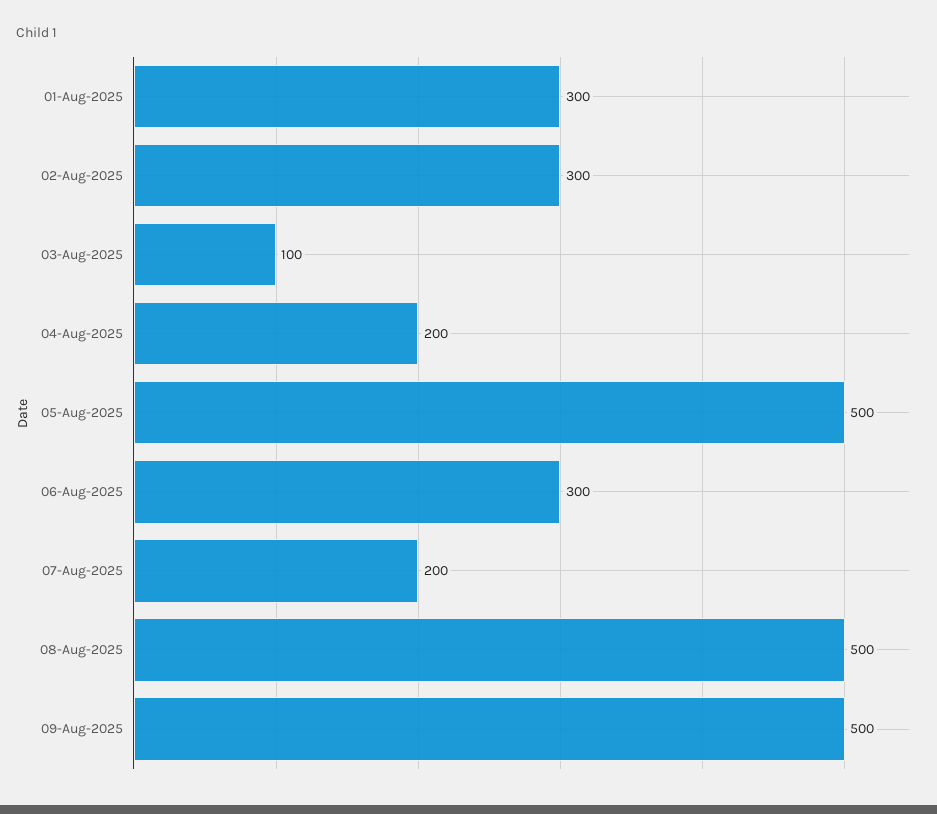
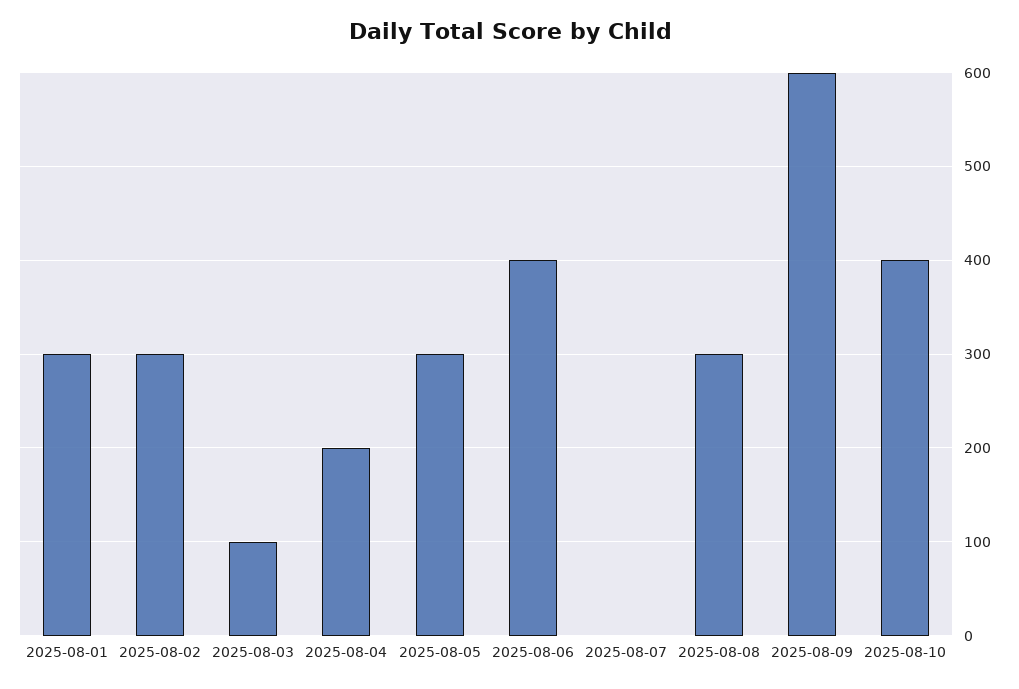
05-Aug-2025: 500 -> 300
06-Aug-2025: 300 -> 400
07-Aug-2025: 200 -> 0
08-Aug-2025: 500 -> 300
09-Aug-2025: 500 -> 600
2025-08-10: none -> 400

